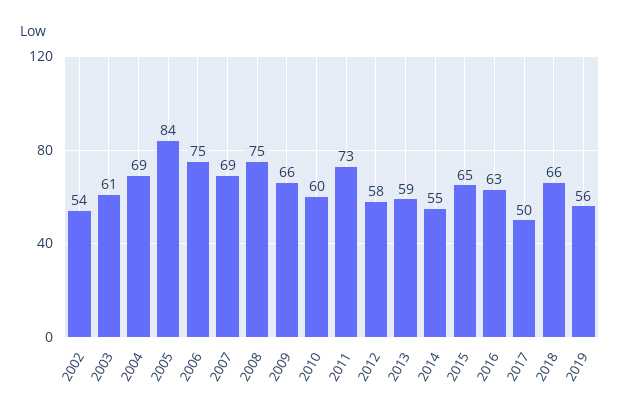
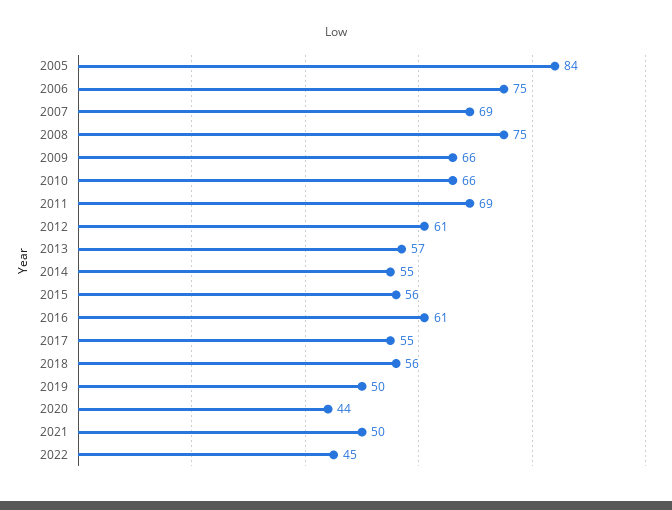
2002: 54 -> none
2003: 61 -> none
2004: 69 -> none
2010: 60 -> 66
2011: 73 -> 69
2012: 58 -> 61
2013: 59 -> 57
2015: 65 -> 56
2016: 63 -> 61
2017: 50 -> 55
2018: 66 -> 56
2019: 56 -> 50
2020: none -> 44
2021: none -> 50
2022: none -> 45

